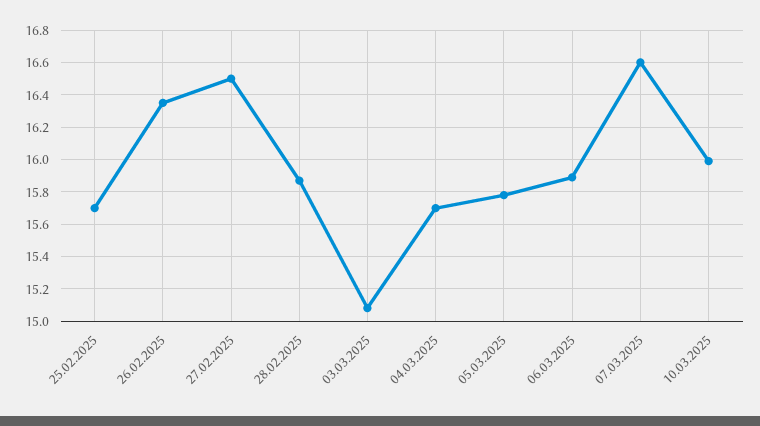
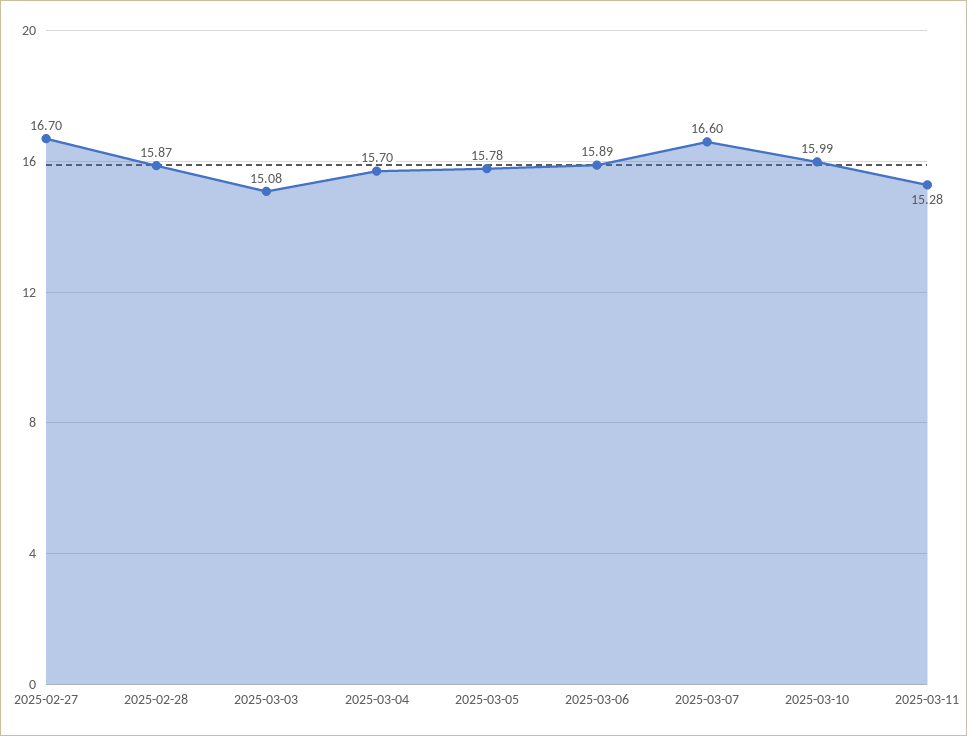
25.02.2025: 15.7 -> none
26.02.2025: 16.35 -> none
27.02.2025: 16.5 -> 16.7
2025-03-11: none -> 15.28

